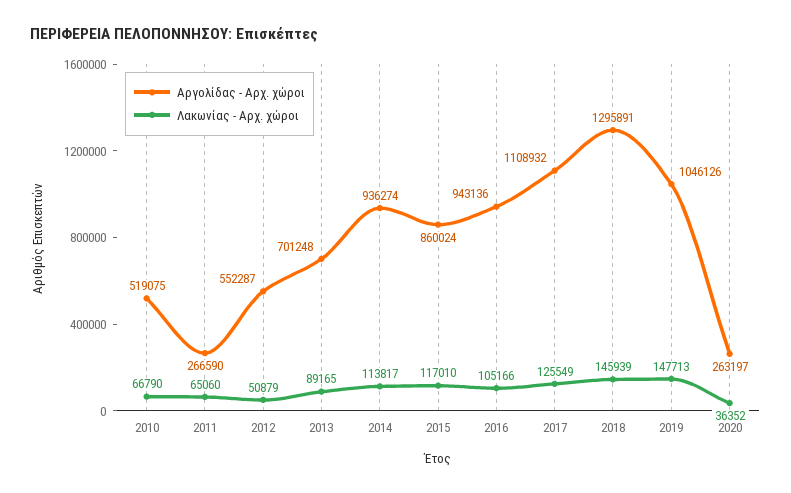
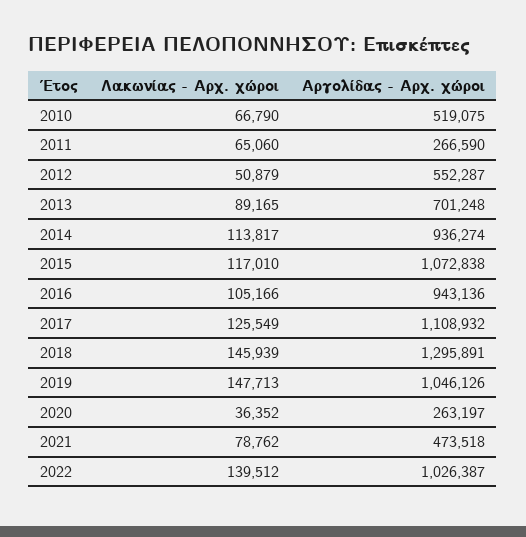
Αργολίδας - Αρχ. χώροι, 2015: 860024 -> 1072838
Λακωνίας - Αρχ. χώροι, 2021: none -> 78762
Αργολίδας - Αρχ. χώροι, 2021: none -> 473518
Λακωνίας - Αρχ. χώροι, 2022: none -> 139512
Αργολίδας - Αρχ. χώροι, 2022: none -> 1026387

